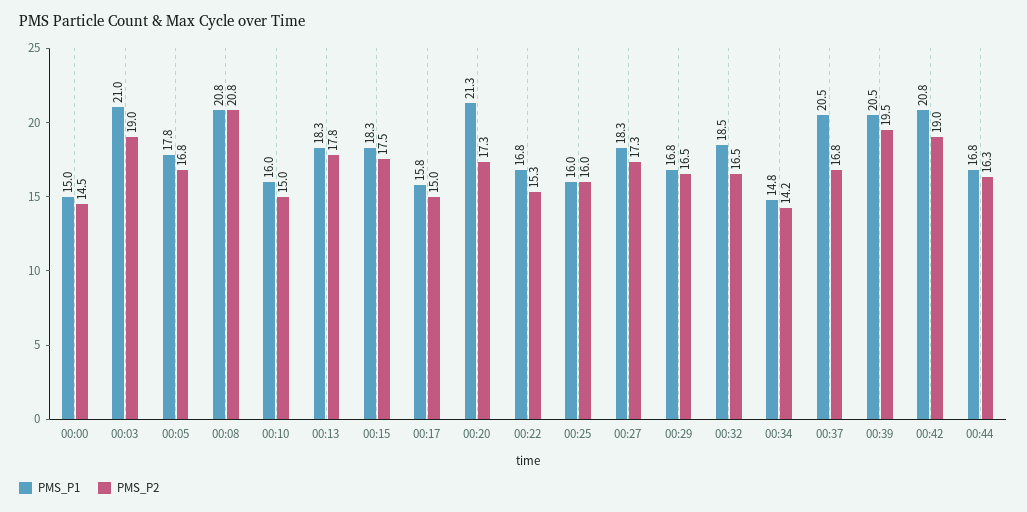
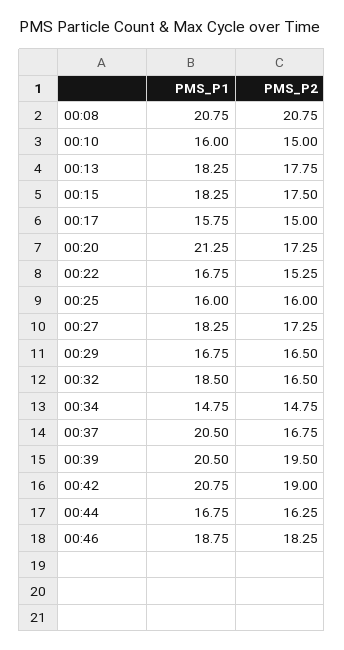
PMS_P1, 00:00: 15 -> none
PMS_P2, 00:00: 14.5 -> none
PMS_P1, 00:03: 21 -> none
PMS_P2, 00:03: 19 -> none
PMS_P1, 00:05: 17.8 -> none
PMS_P2, 00:05: 16.8 -> none
PMS_P2, 00:34: 14.2 -> 14.75
PMS_P1, 00:46: none -> 18.75
PMS_P2, 00:46: none -> 18.25

